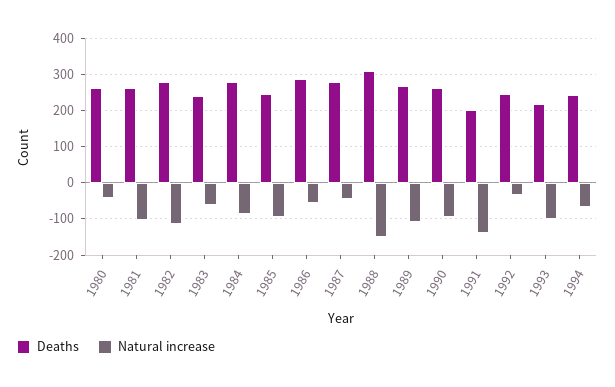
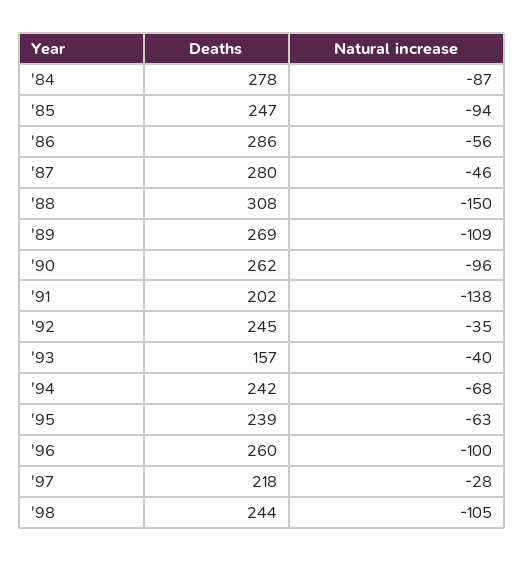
Deaths, 1980: 260 -> none
Natural increase, 1980: -40 -> none
Deaths, 1981: 260 -> none
Natural increase, 1981: -100 -> none
Deaths, 1982: 280 -> none
Natural increase, 1982: -120 -> none
Deaths, 1983: 240 -> none
Natural increase, 1983: -60 -> none
Deaths, 1993: 220 -> 157
Natural increase, 1993: -100 -> -40
Deaths, '95: none -> 239
Natural increase, '95: none -> -63
Deaths, '96: none -> 260
Natural increase, '96: none -> -100
Deaths, '97: none -> 218
Natural increase, '97: none -> -28
Deaths, '98: none -> 244
Natural increase, '98: none -> -105

